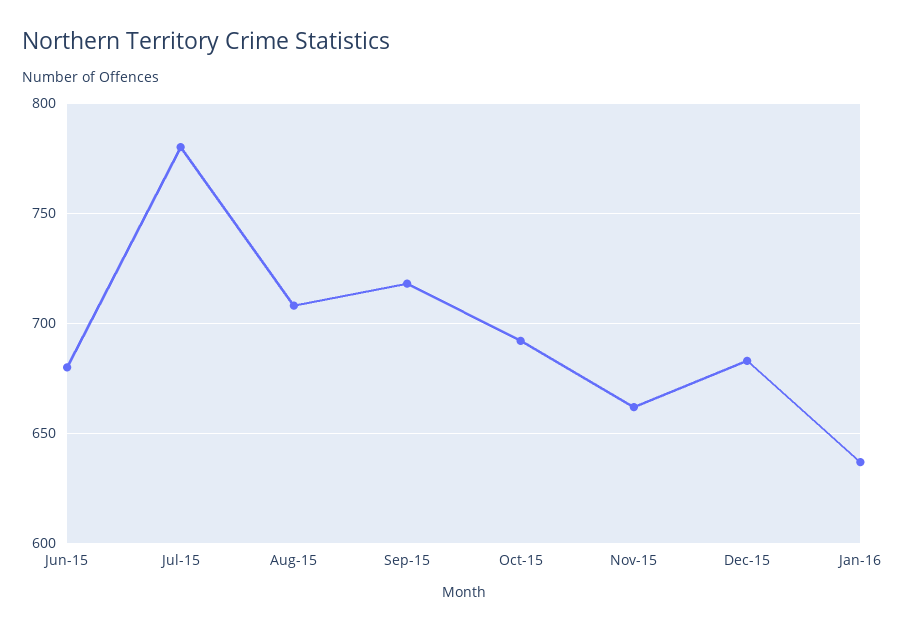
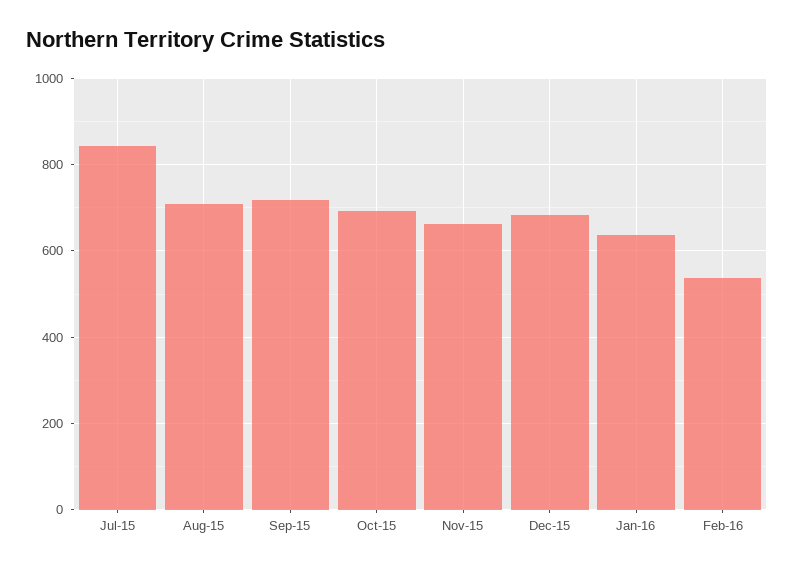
Jun-15: 680 -> none
Jul-15: 780 -> 840
Feb-16: none -> 540

